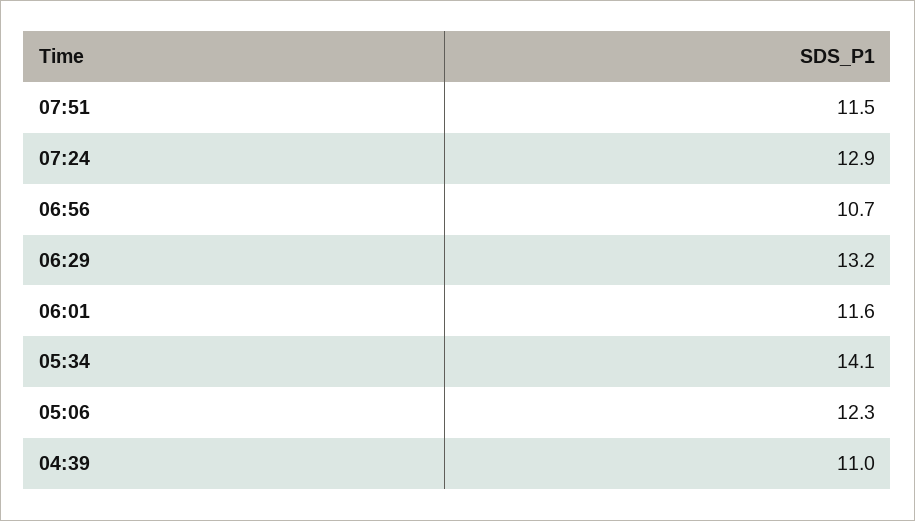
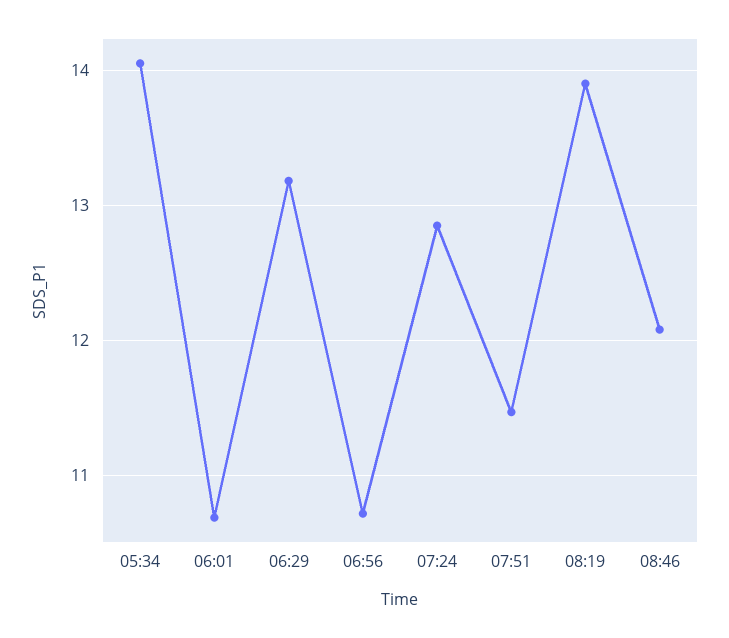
06:01: 11.6 -> 10.7
05:06: 12.3 -> none
04:39: 11 -> none
08:19: none -> 13.9
08:46: none -> 12.1

